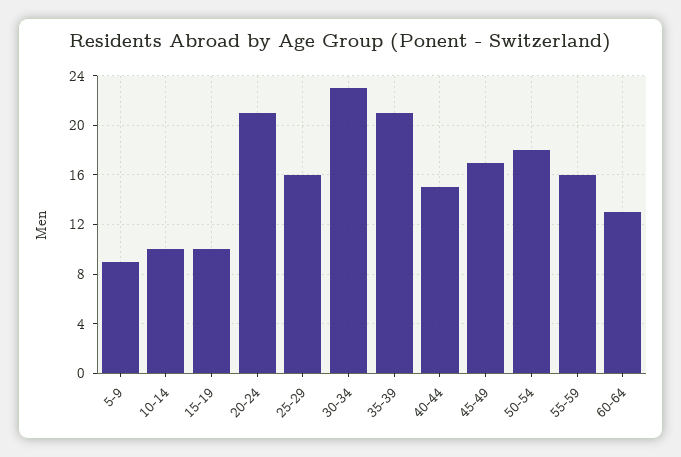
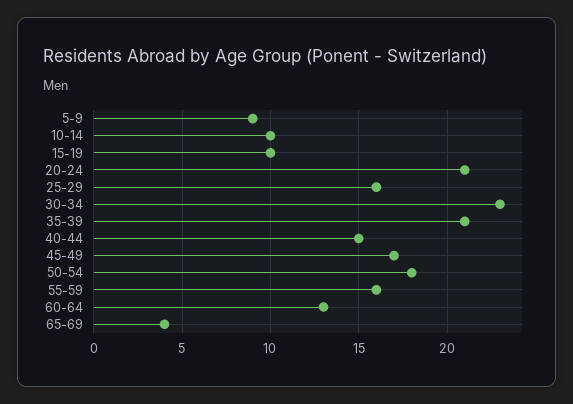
65-69: none -> 4

